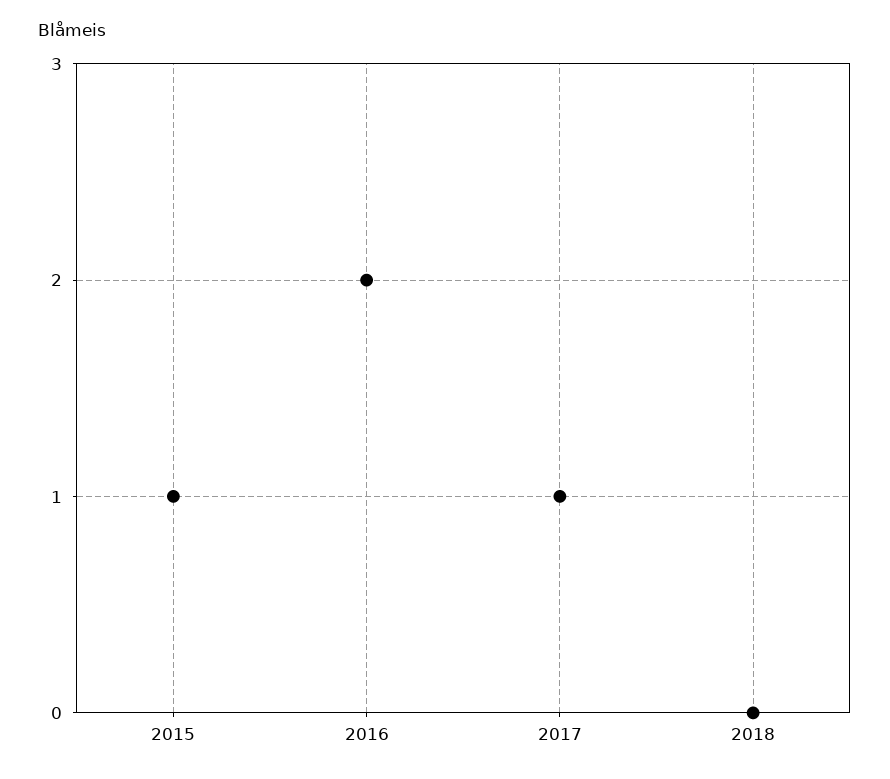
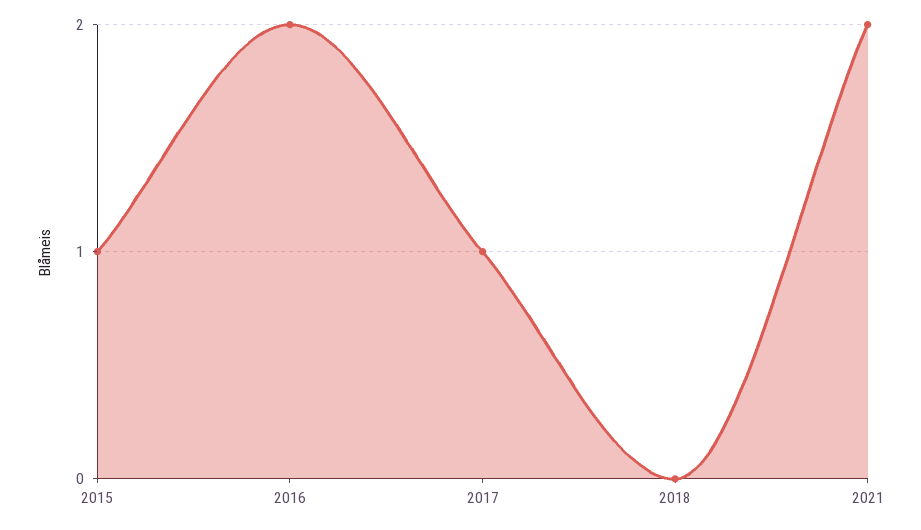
2021: none -> 2

